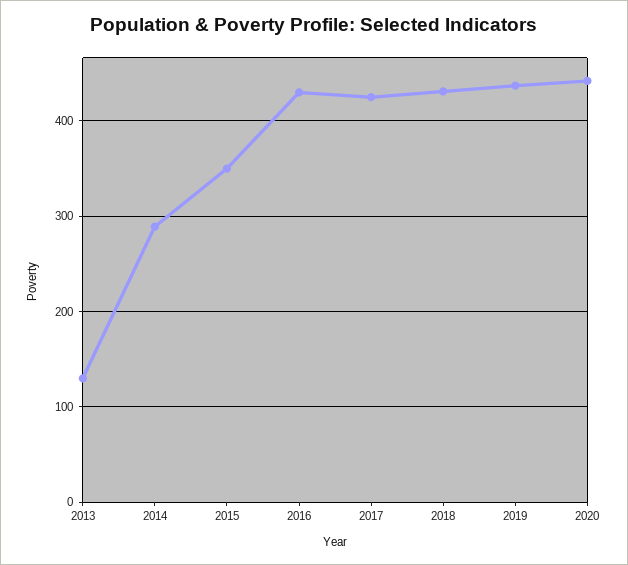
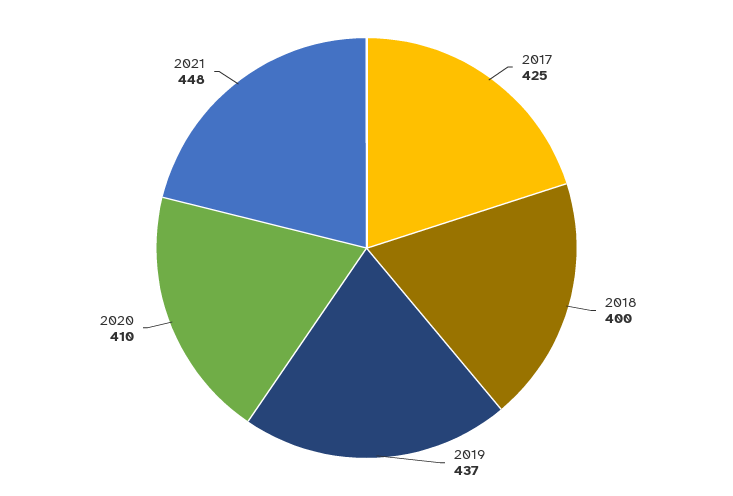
2013: 130 -> none
2014: 290 -> none
2015: 350 -> none
2016: 430 -> none
2018: 430 -> 400
2020: 440 -> 410
2021: none -> 448

